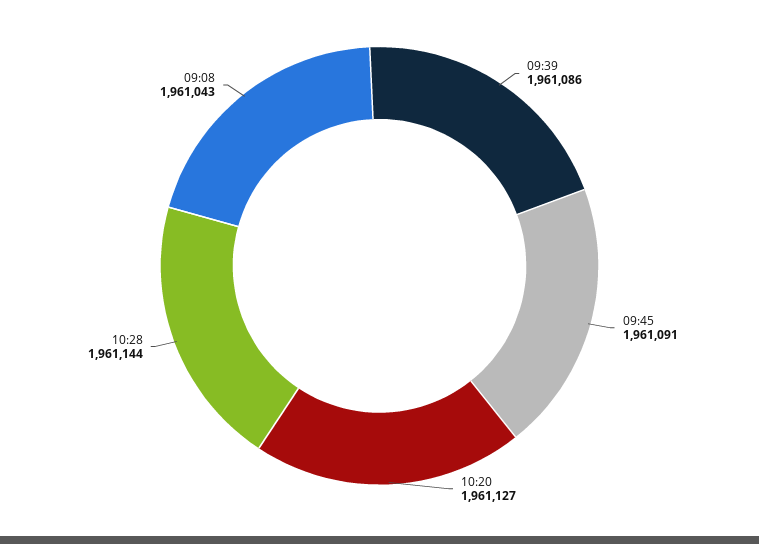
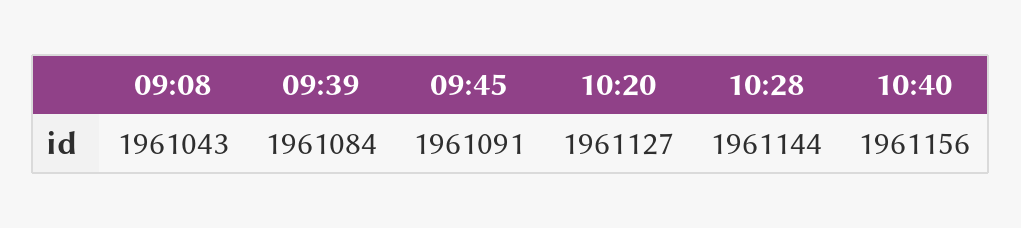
09:39: 1961086 -> 1961084
10:40: none -> 1961156

